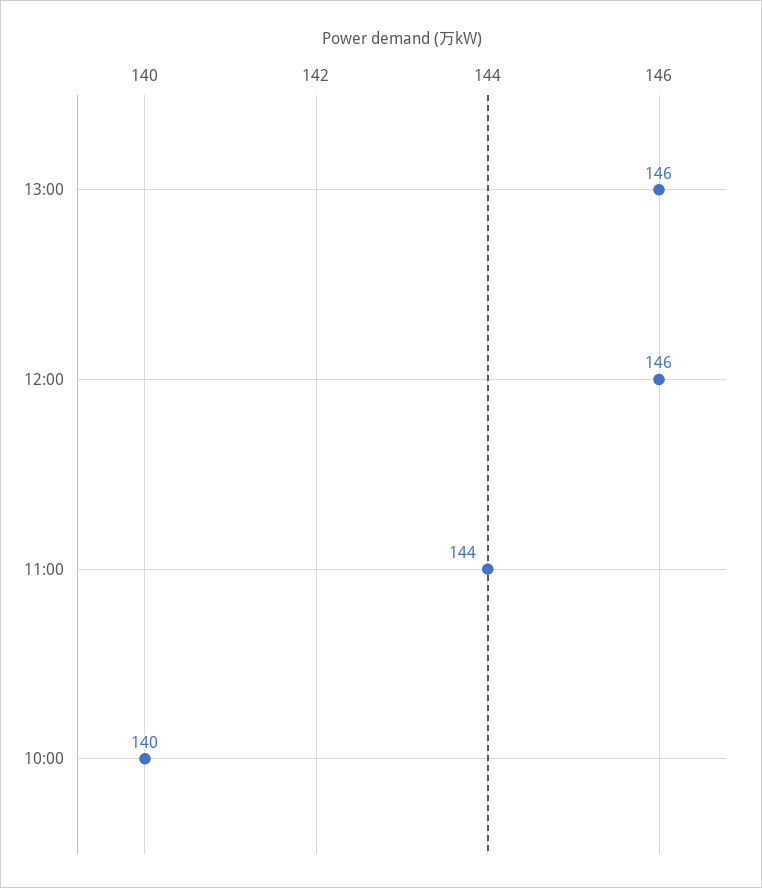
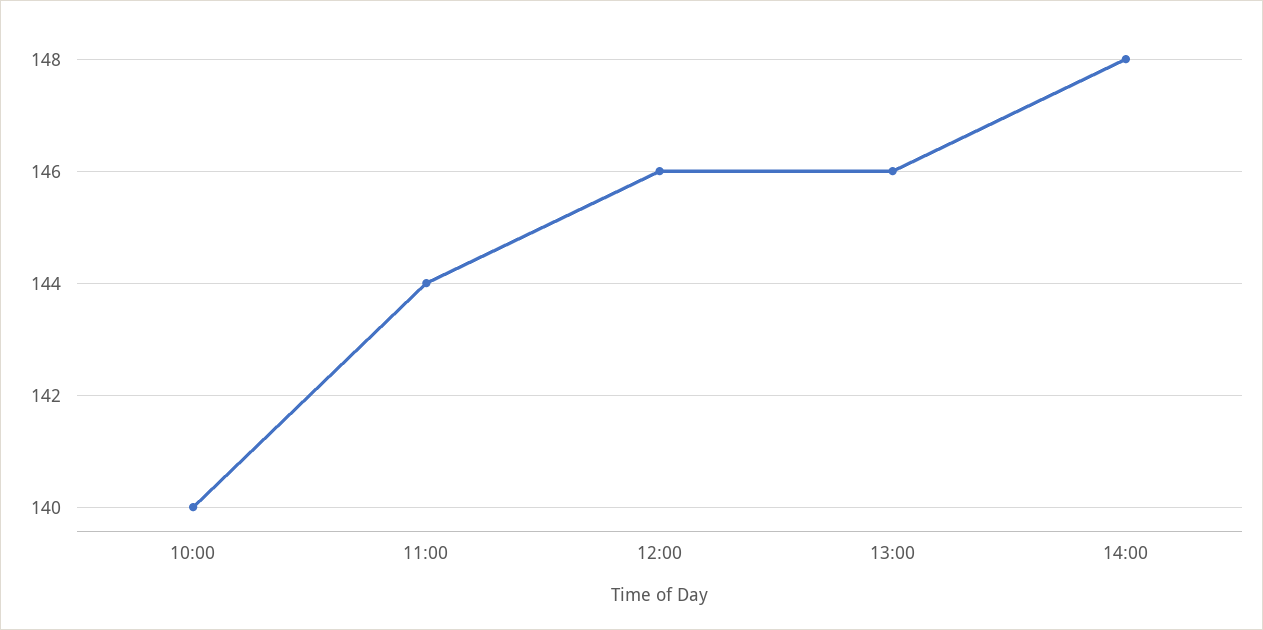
14:00: none -> 148

